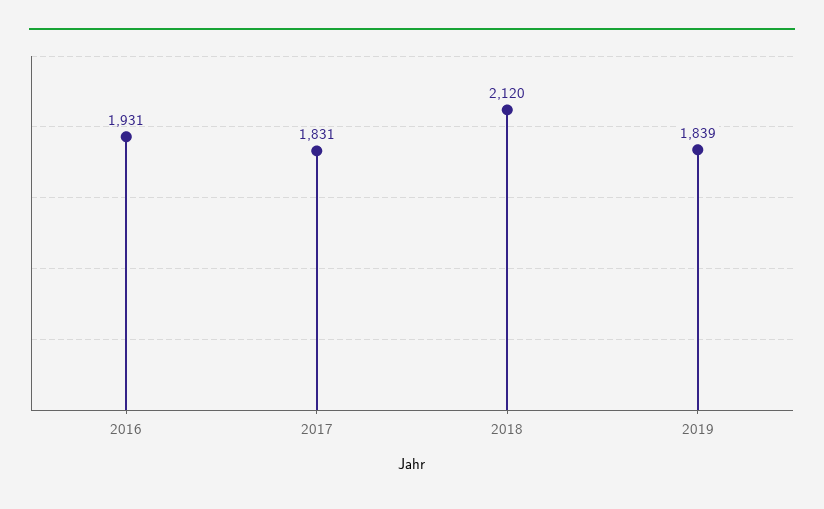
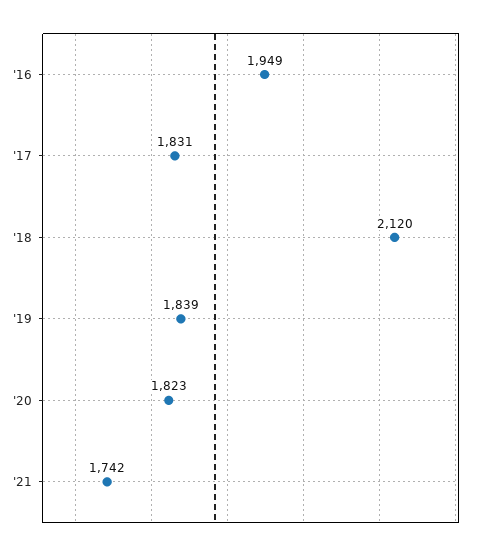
2016: 1931 -> 1949
'20: none -> 1823
'21: none -> 1742

